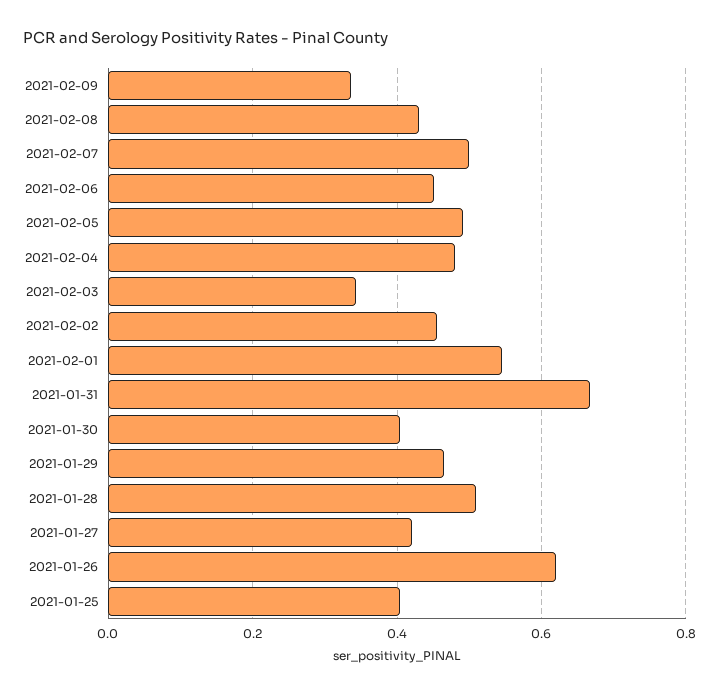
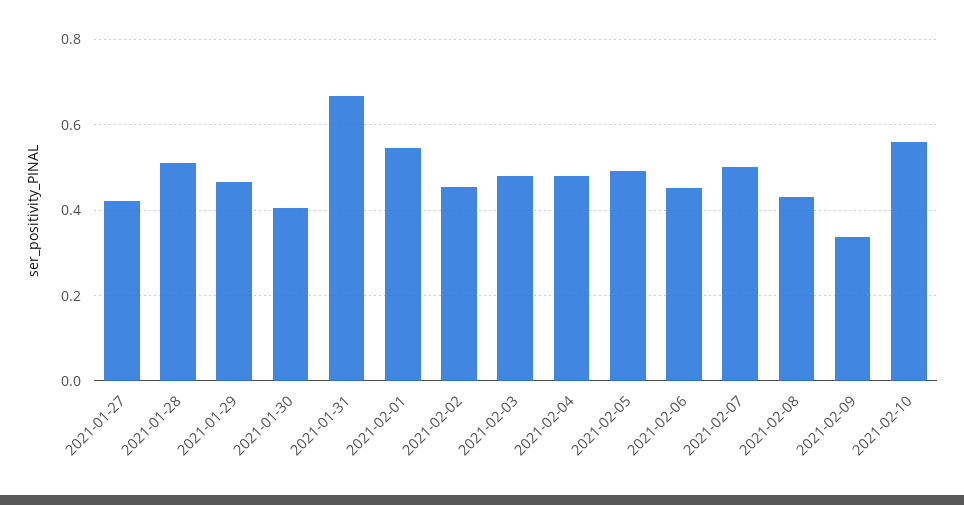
2021-02-03: 0.34 -> 0.48
2021-01-26: 0.62 -> none
2021-01-25: 0.4 -> none
2021-02-10: none -> 0.56

